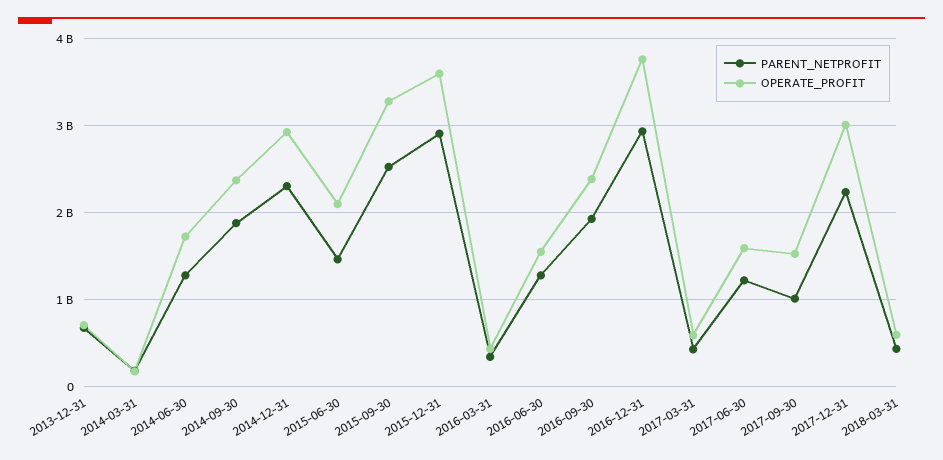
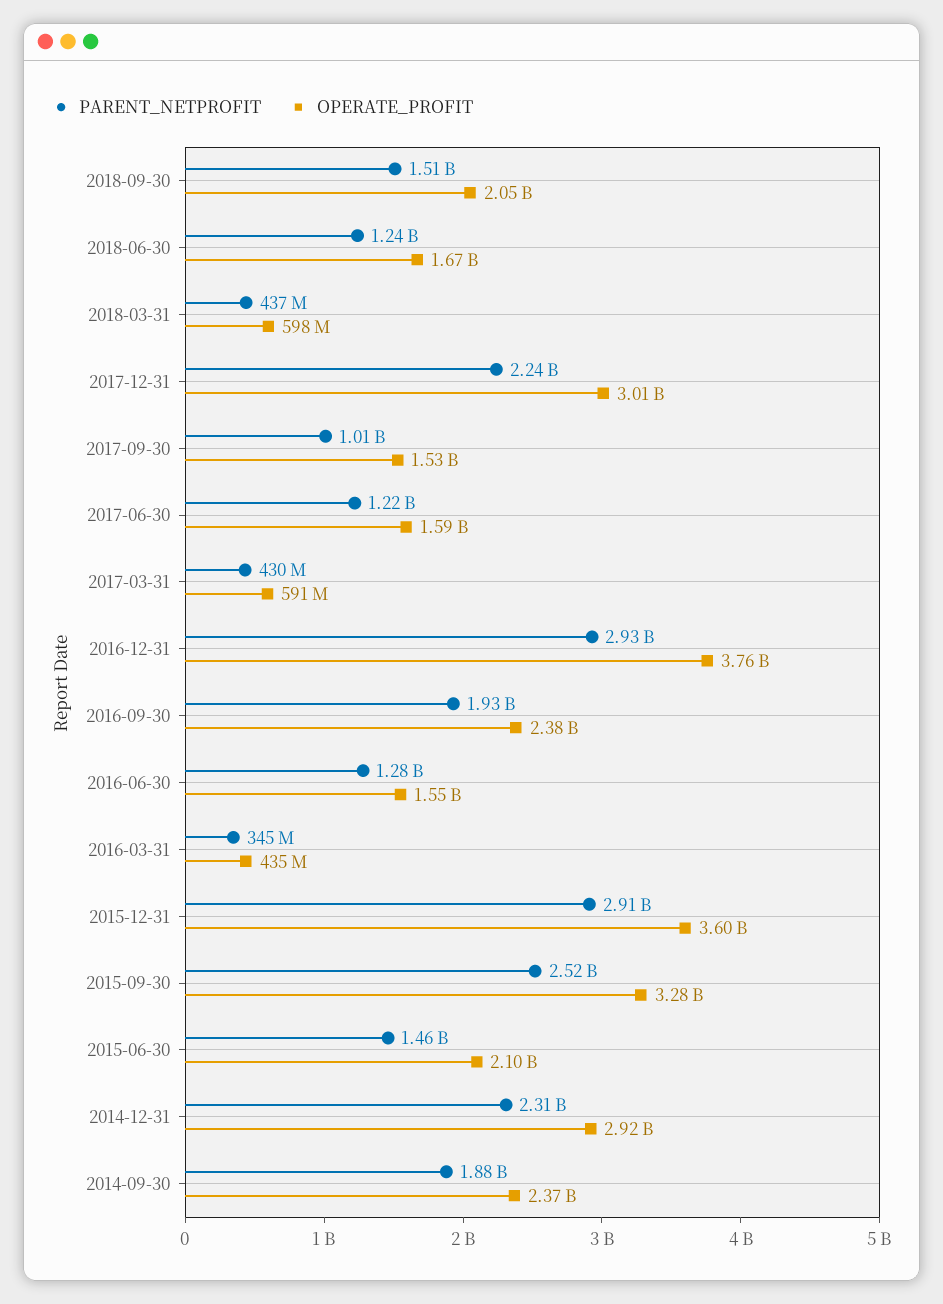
PARENT_NETPROFIT, 2013-12-31: 700000000 -> none
OPERATE_PROFIT, 2013-12-31: 700000000 -> none
PARENT_NETPROFIT, 2014-03-31: 200000000 -> none
OPERATE_PROFIT, 2014-03-31: 200000000 -> none
PARENT_NETPROFIT, 2014-06-30: 1300000000 -> none
OPERATE_PROFIT, 2014-06-30: 1700000000 -> none
PARENT_NETPROFIT, 2018-09-30: none -> 1510000000
OPERATE_PROFIT, 2018-09-30: none -> 2050000000
PARENT_NETPROFIT, 2018-06-30: none -> 1240000000
OPERATE_PROFIT, 2018-06-30: none -> 1670000000

